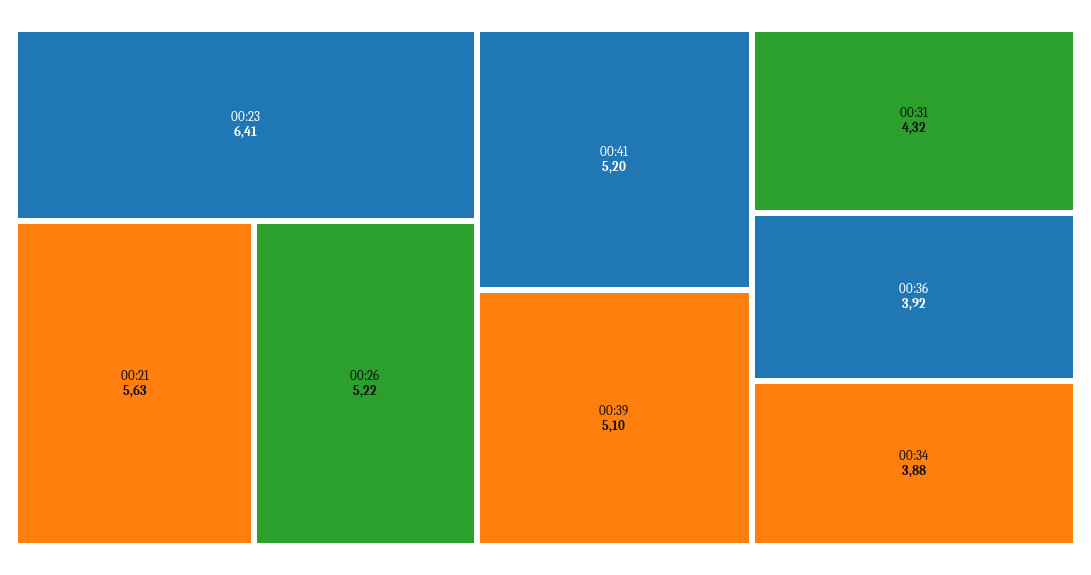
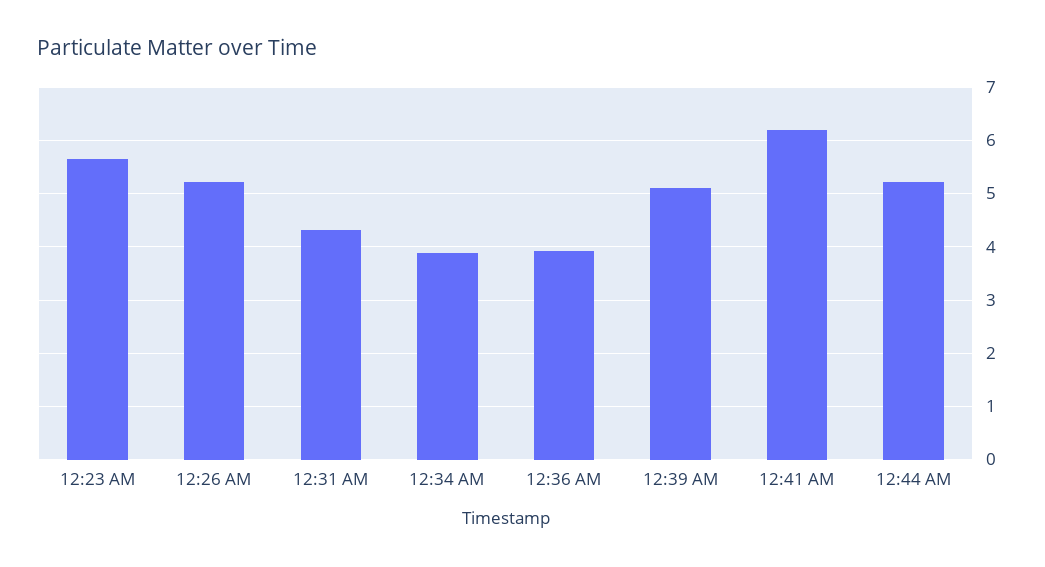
00:23: 6.41 -> 5.6
00:21: 5.63 -> none
00:41: 5.2 -> 6.2
12:44 AM: none -> 5.2

